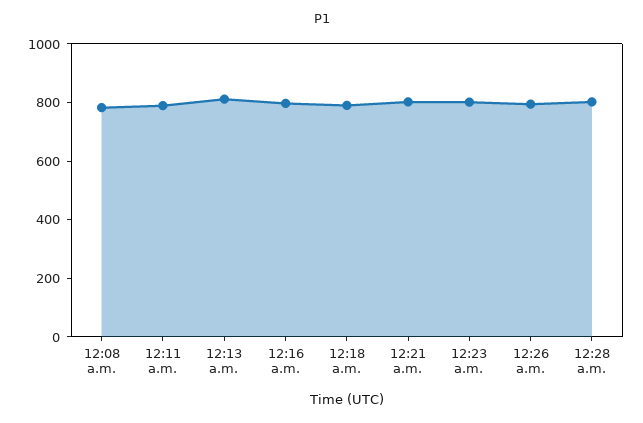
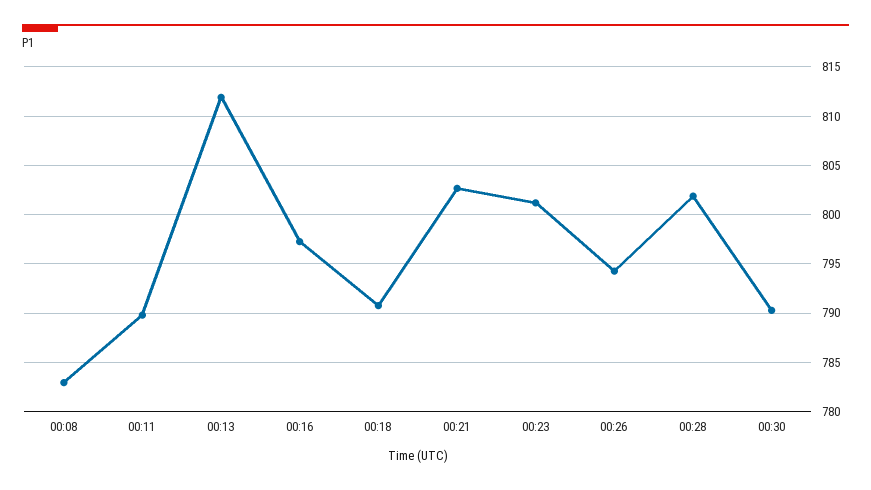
00:30: none -> 790

